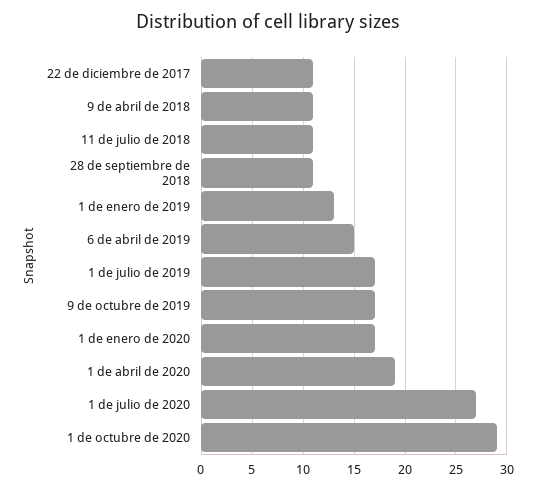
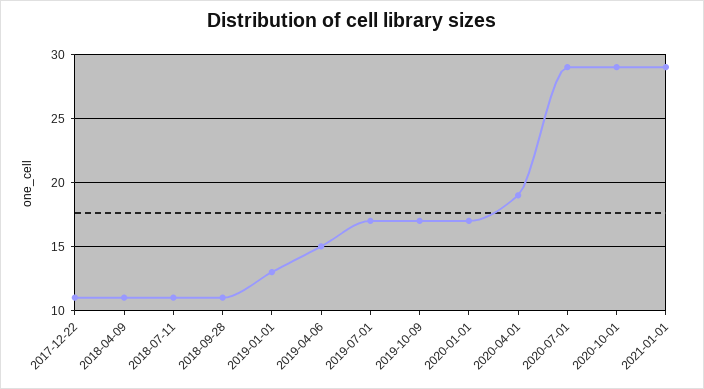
1 de julio de 2020: 27 -> 29
2021-01-01: none -> 29

